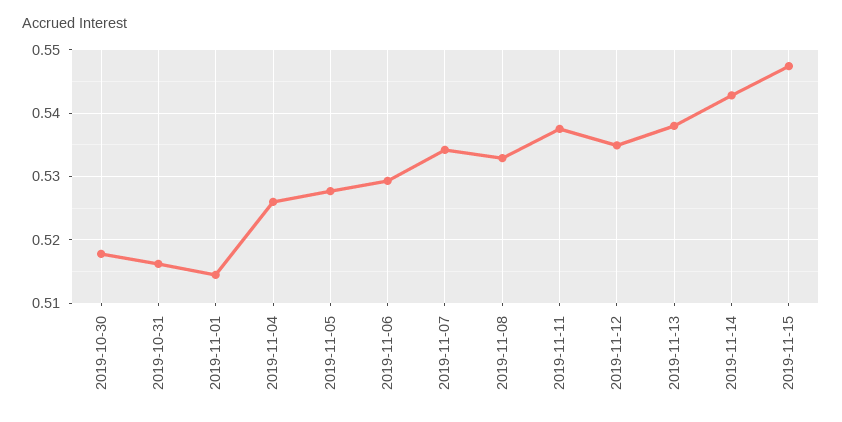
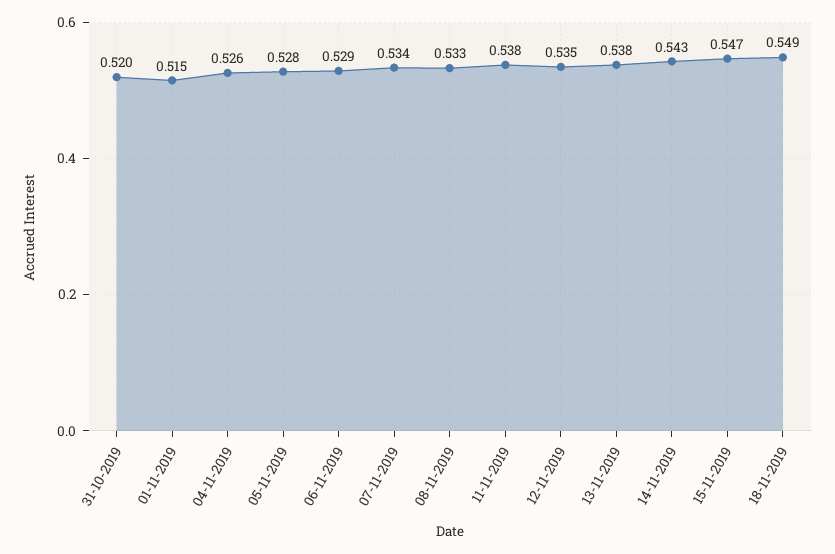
2019-10-30: 0.518 -> none
2019-10-31: 0.516 -> 0.52
18-11-2019: none -> 0.549

